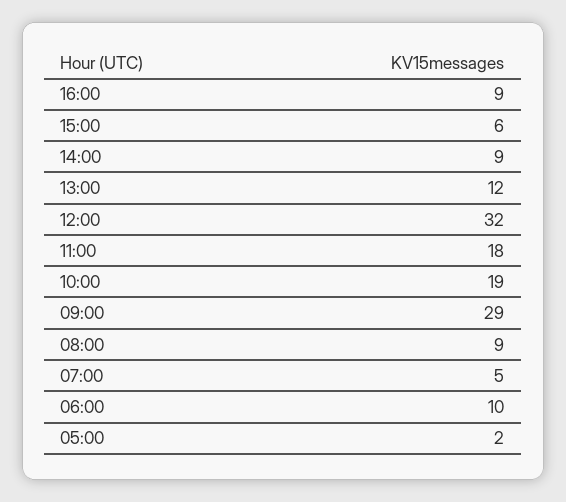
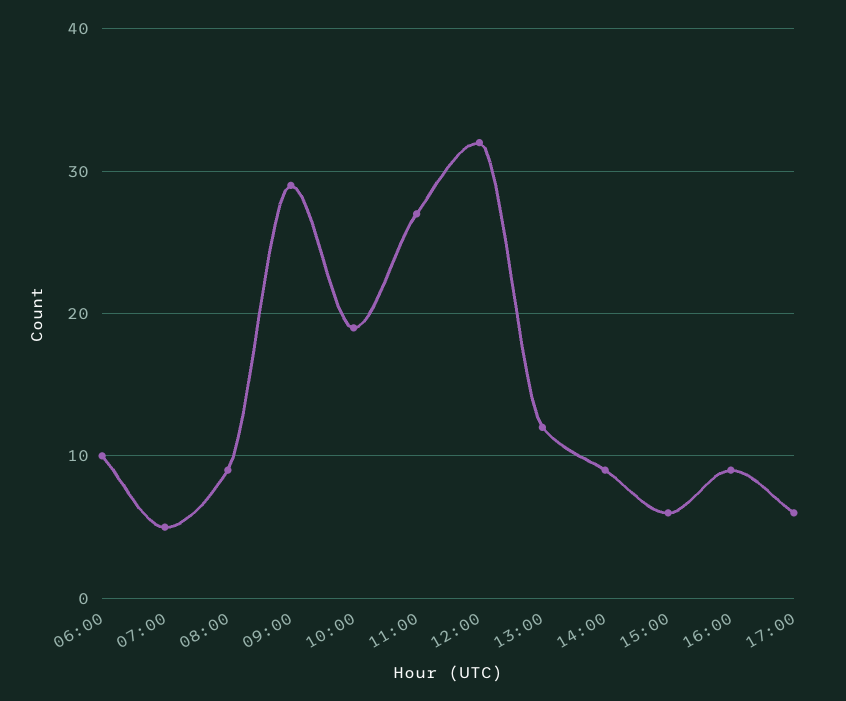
11:00: 18 -> 27
05:00: 2 -> none
17:00: none -> 6

